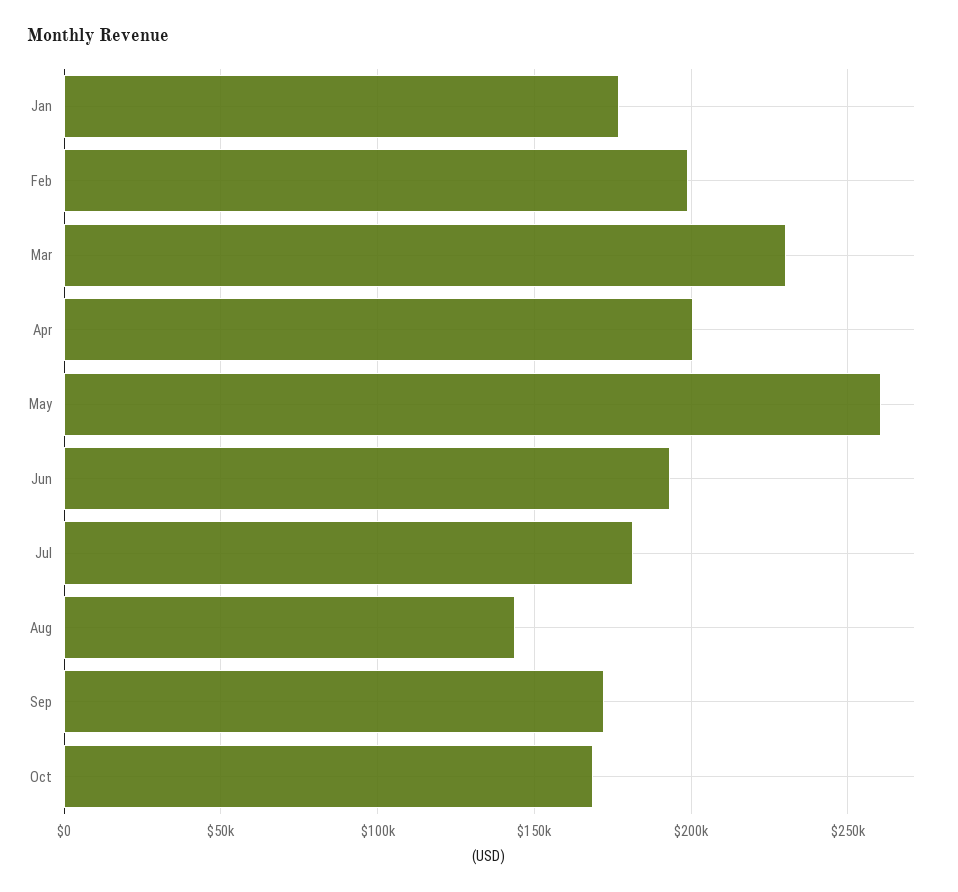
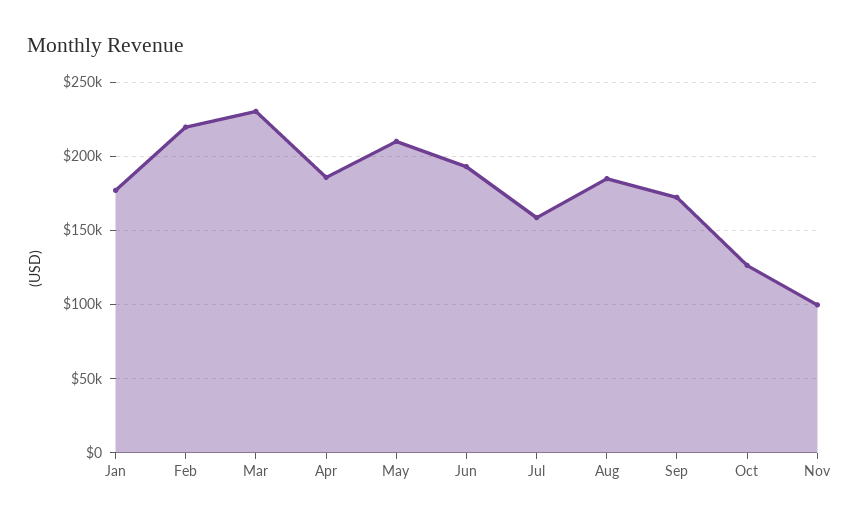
Feb: 200000 -> 220000
Apr: 200000 -> 185000
May: 260000 -> 210000
Jul: 180000 -> 160000
Aug: 145000 -> 185000
Oct: 170000 -> 125000
Nov: none -> 100000

